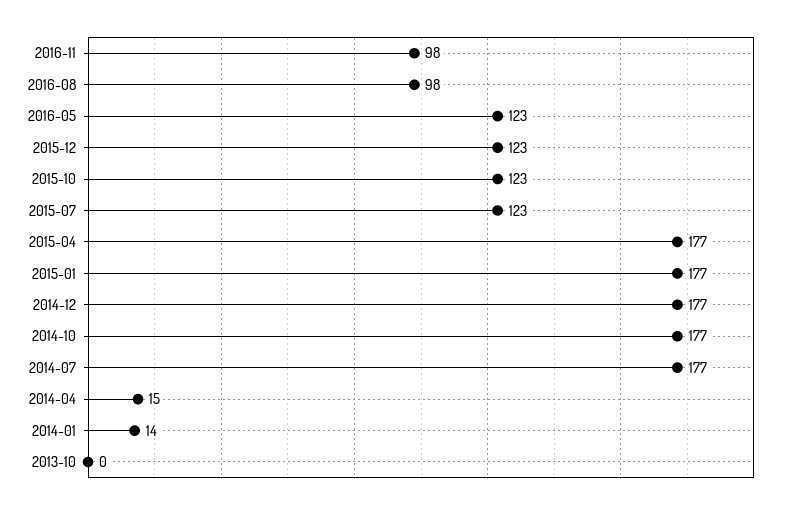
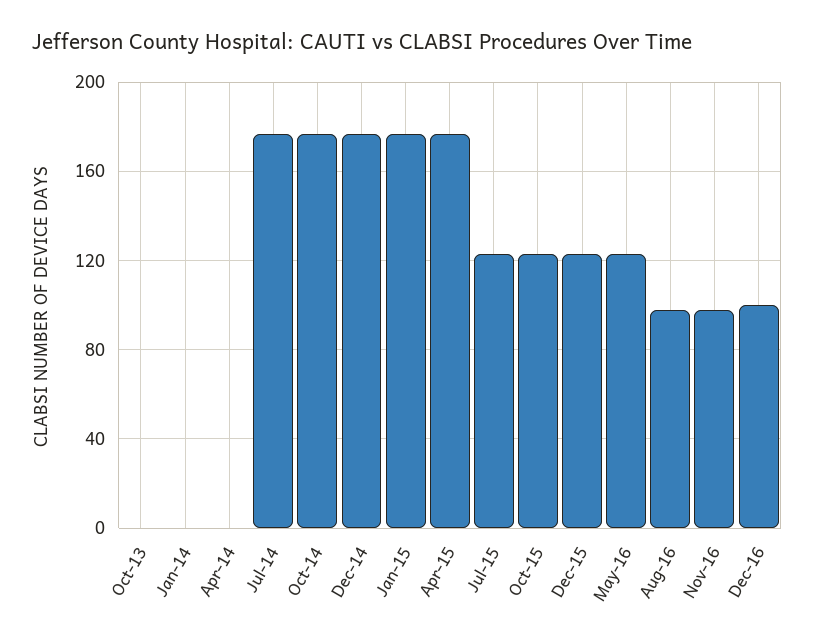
2014-04: 15 -> 0
2014-01: 14 -> 0
Dec-16: none -> 100

